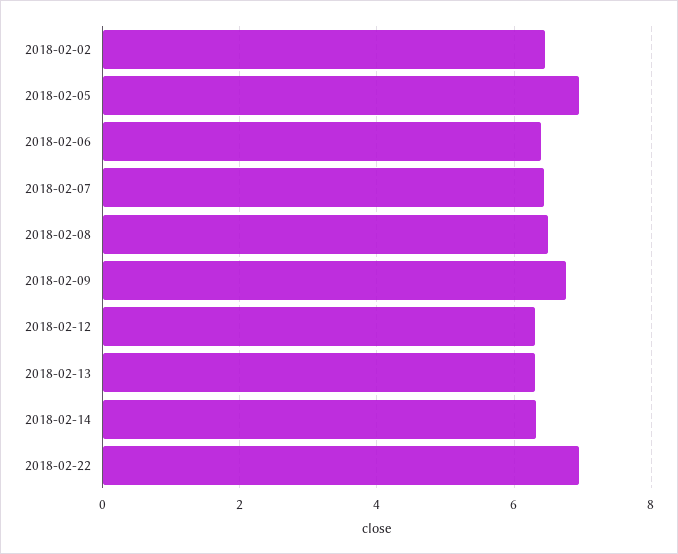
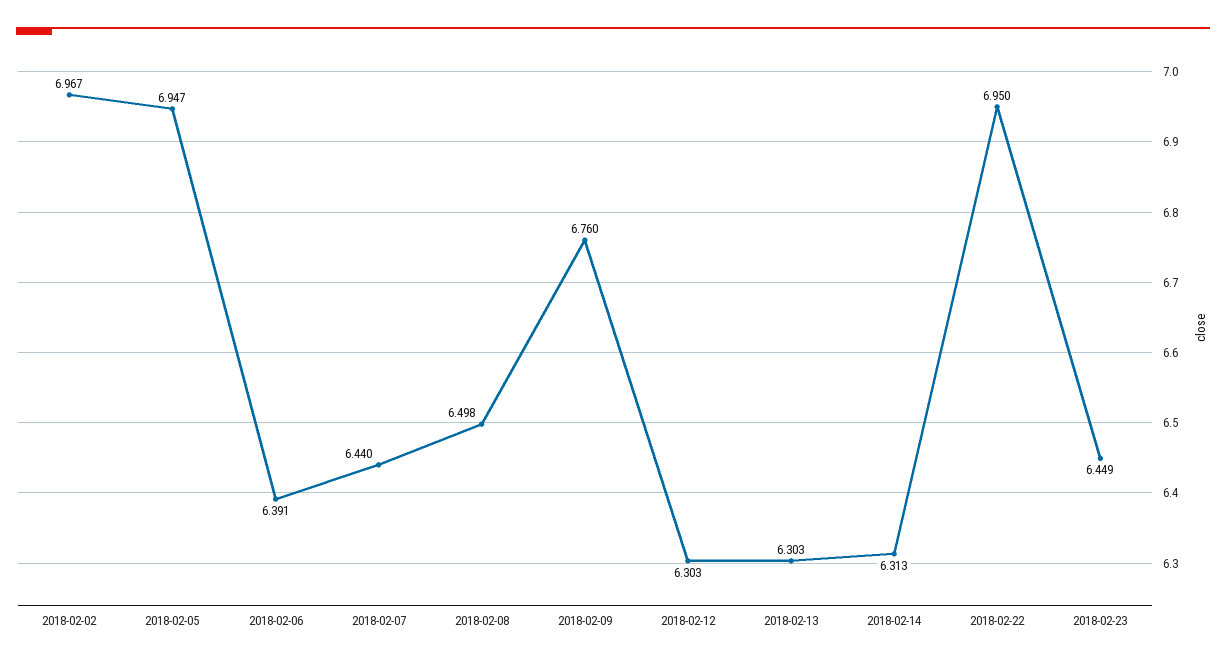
2018-02-02: 6.4 -> 6.967
2018-02-23: none -> 6.449

